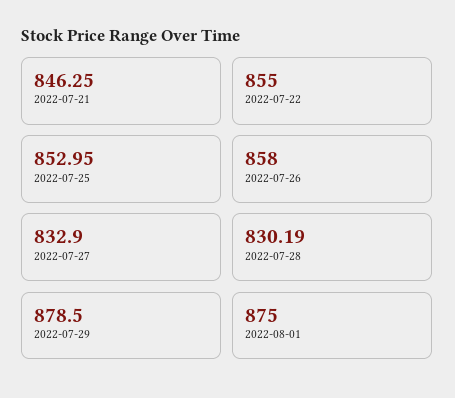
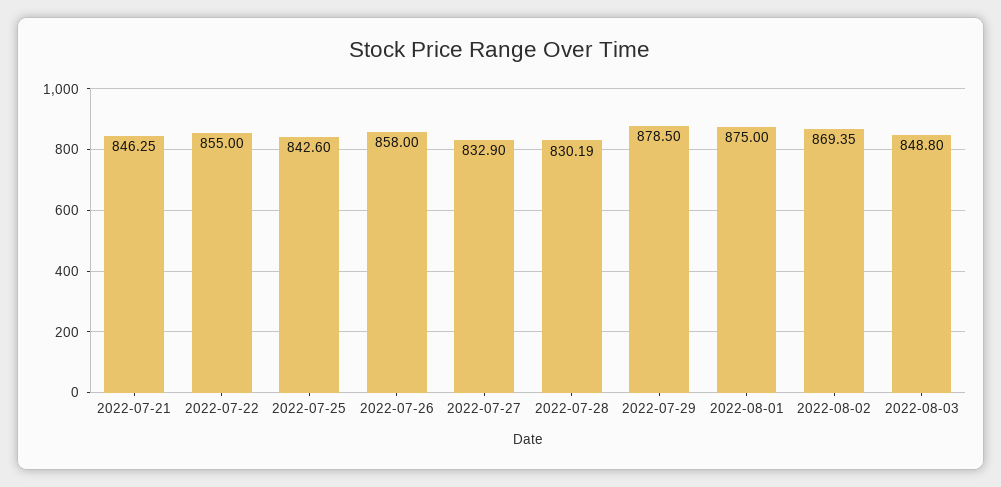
2022-07-25: 852.95 -> 842.6
2022-08-02: none -> 869.35
2022-08-03: none -> 848.8

